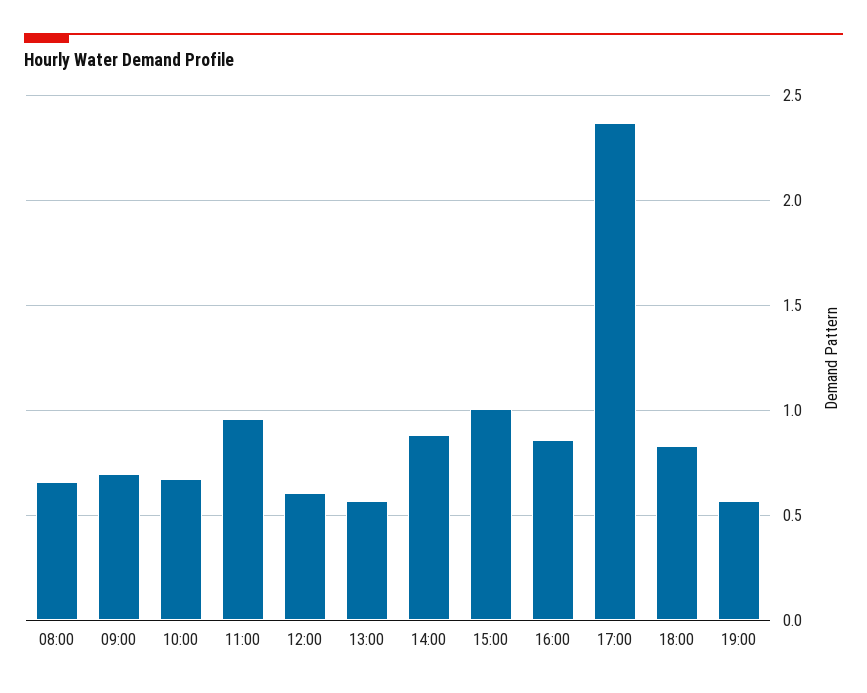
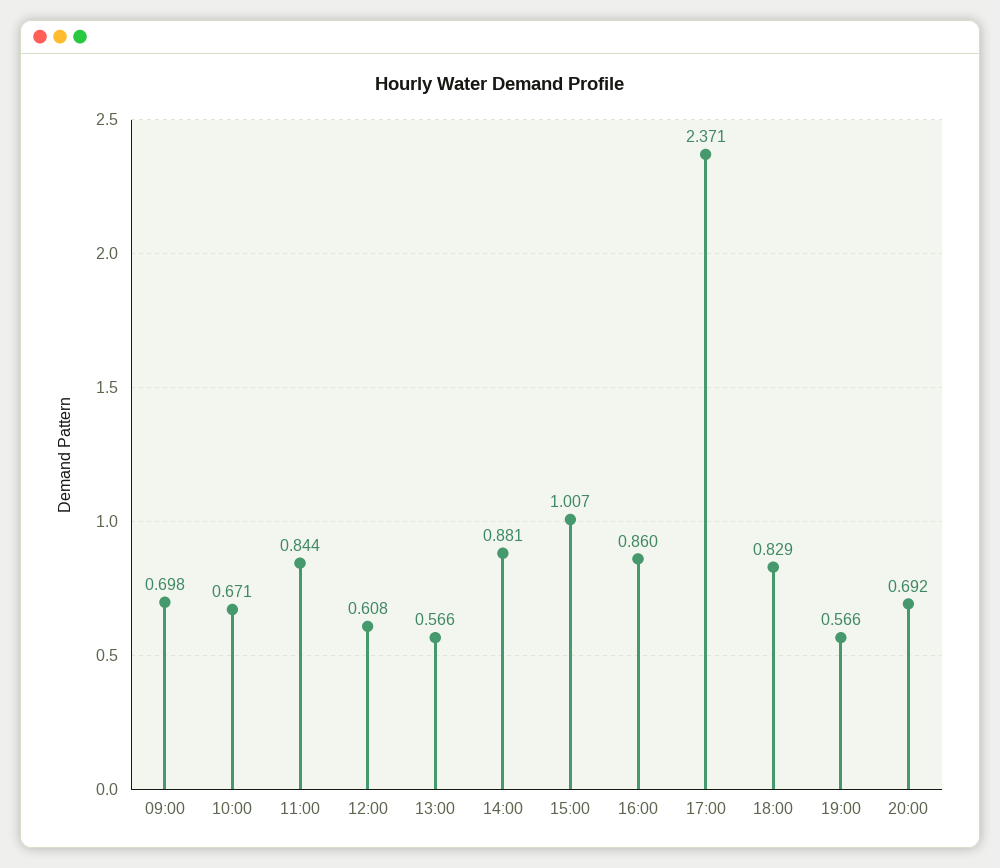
08:00: 0.65 -> none
11:00: 0.95 -> 0.844
20:00: none -> 0.692

